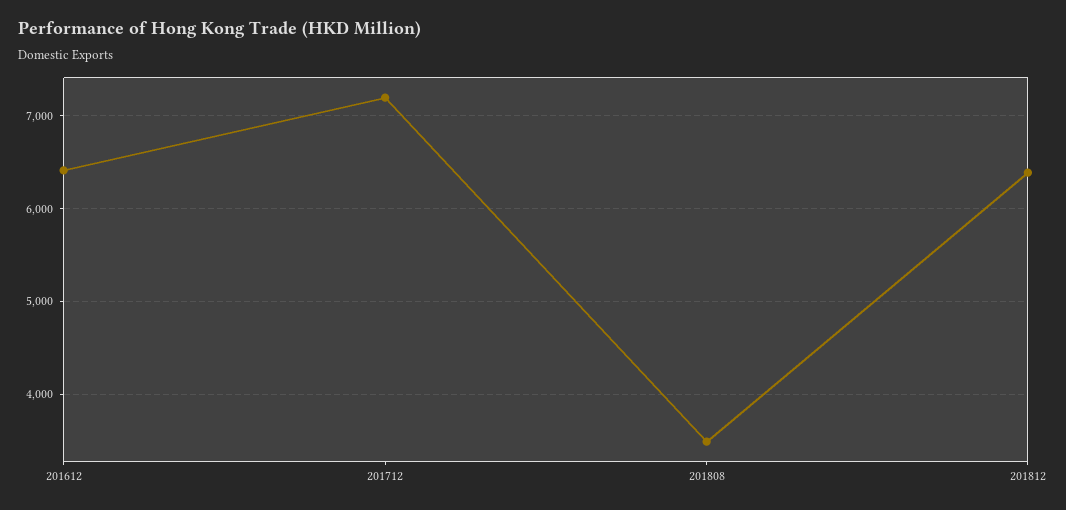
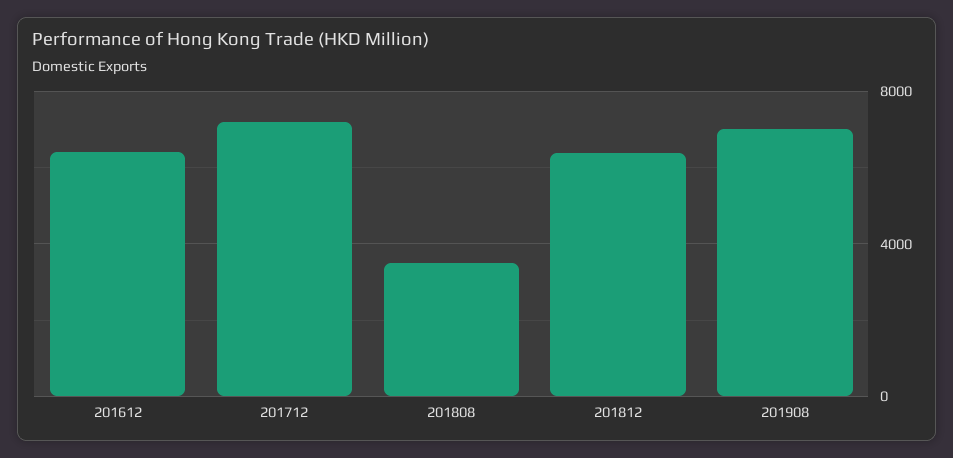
201908: none -> 7000

